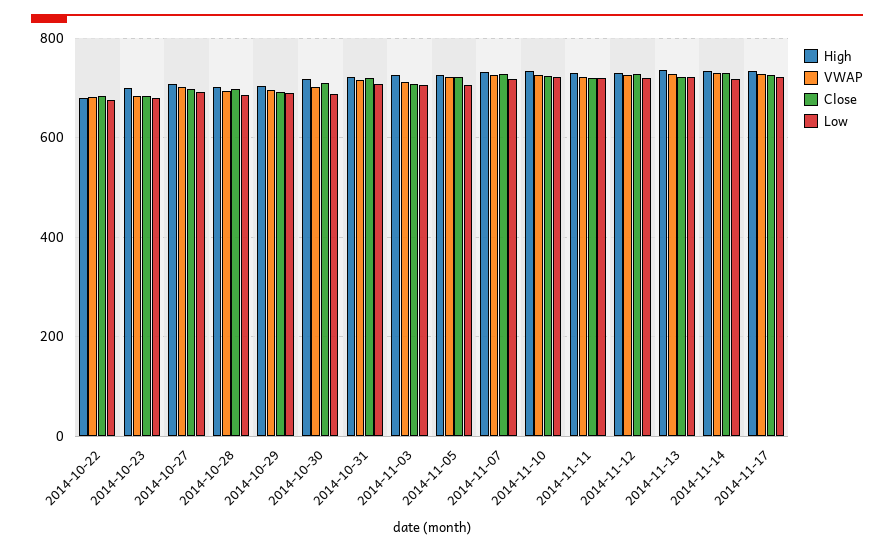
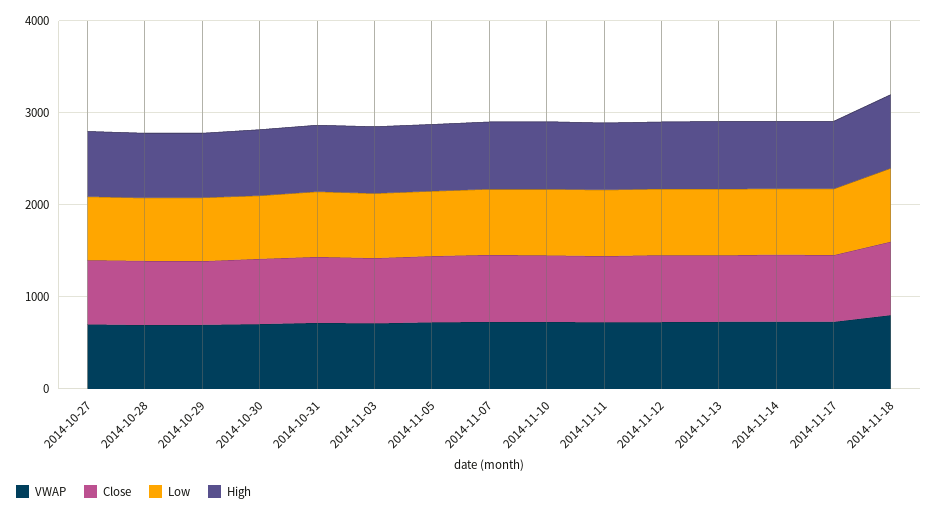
High, 2014-10-22: 680 -> none
VWAP, 2014-10-22: 680 -> none
Close, 2014-10-22: 680 -> none
Low, 2014-10-22: 680 -> none
High, 2014-10-23: 700 -> none
VWAP, 2014-10-23: 680 -> none
Close, 2014-10-23: 680 -> none
Low, 2014-10-23: 680 -> none
VWAP, 2014-11-18: none -> 800
Close, 2014-11-18: none -> 800
Low, 2014-11-18: none -> 800
High, 2014-11-18: none -> 800

